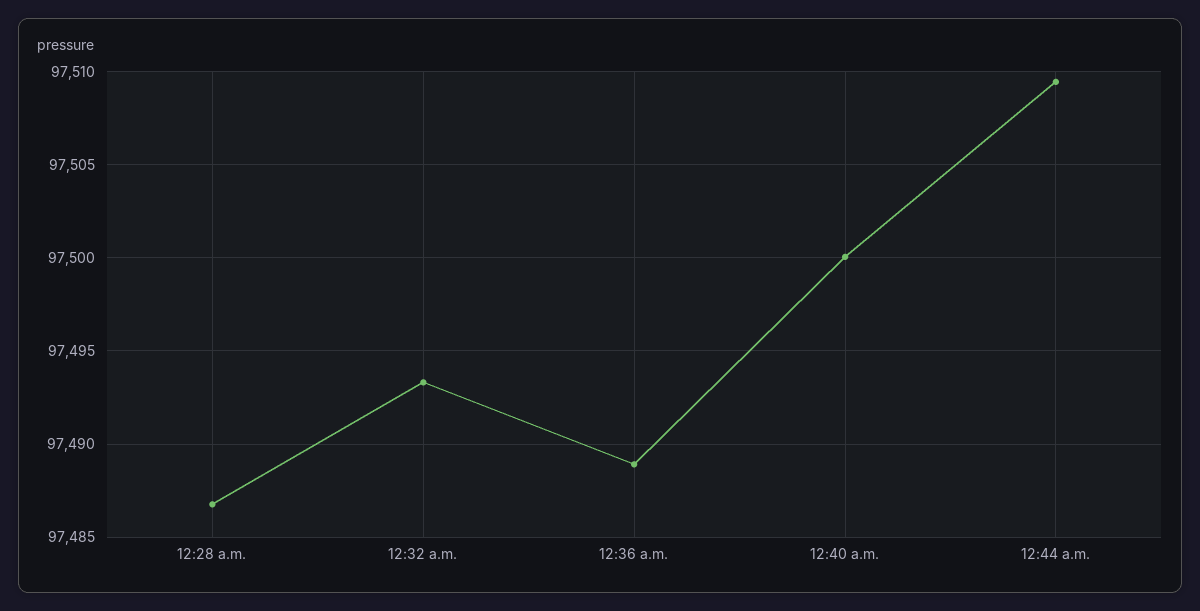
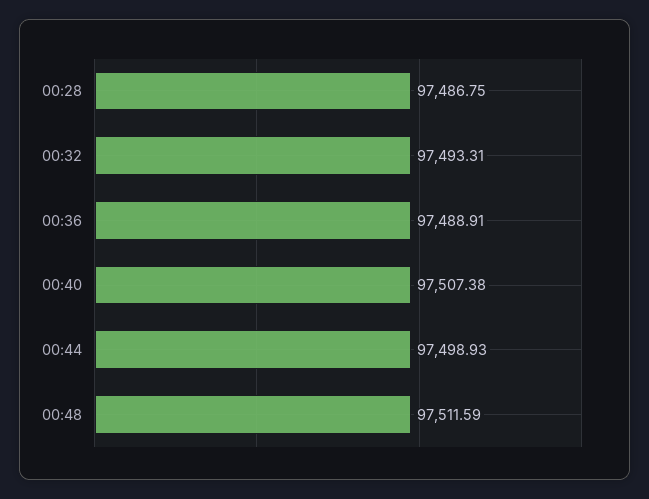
12:40 a.m.: 97500 -> 97507.38
12:44 a.m.: 97509.5 -> 97498.93
00:48: none -> 97511.59

